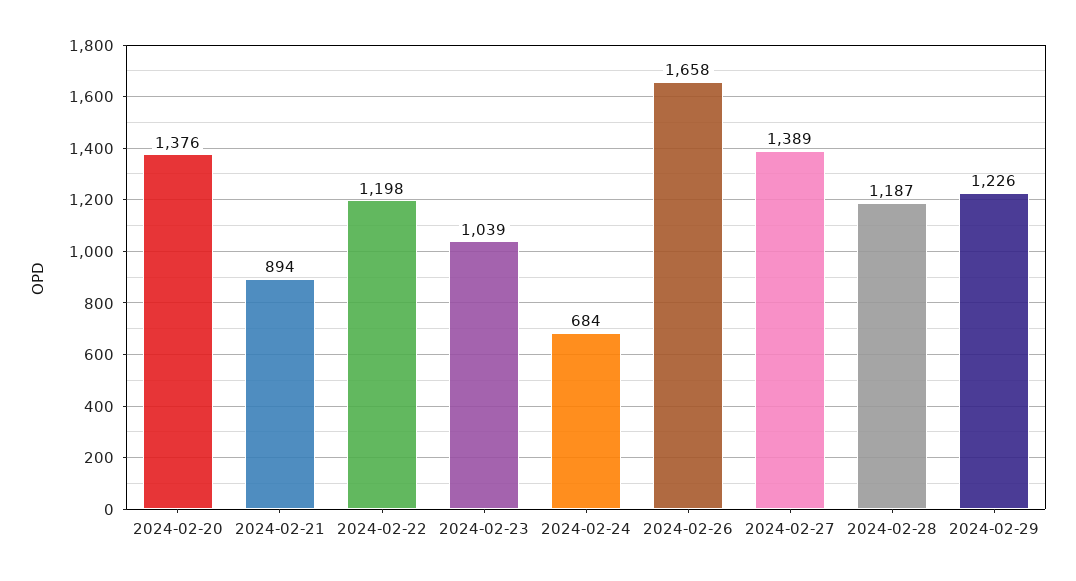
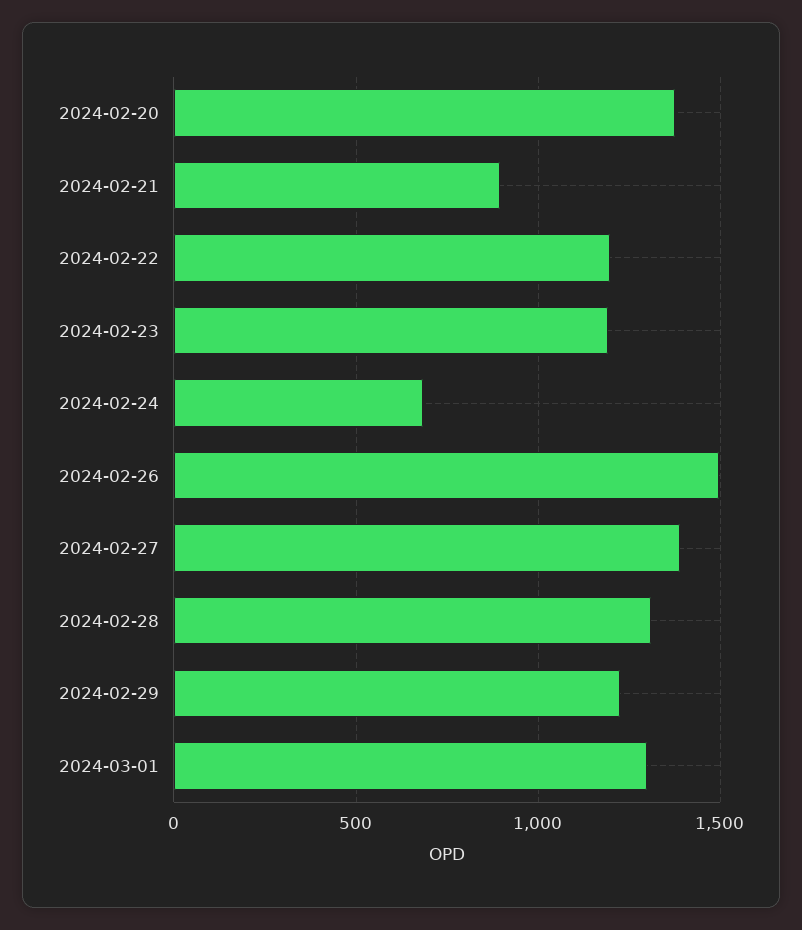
2024-02-23: 1039 -> 1200
2024-02-26: 1658 -> 1500
2024-02-28: 1187 -> 1300
2024-03-01: none -> 1300

